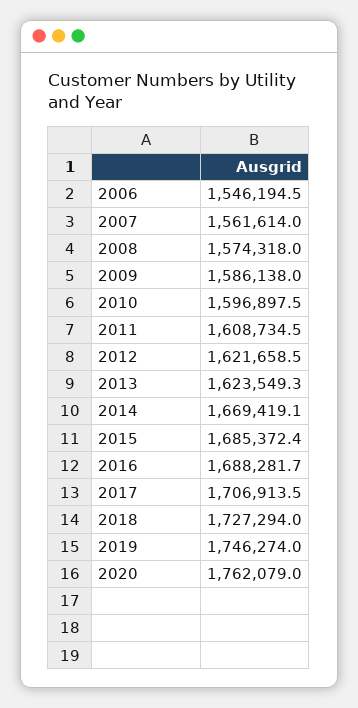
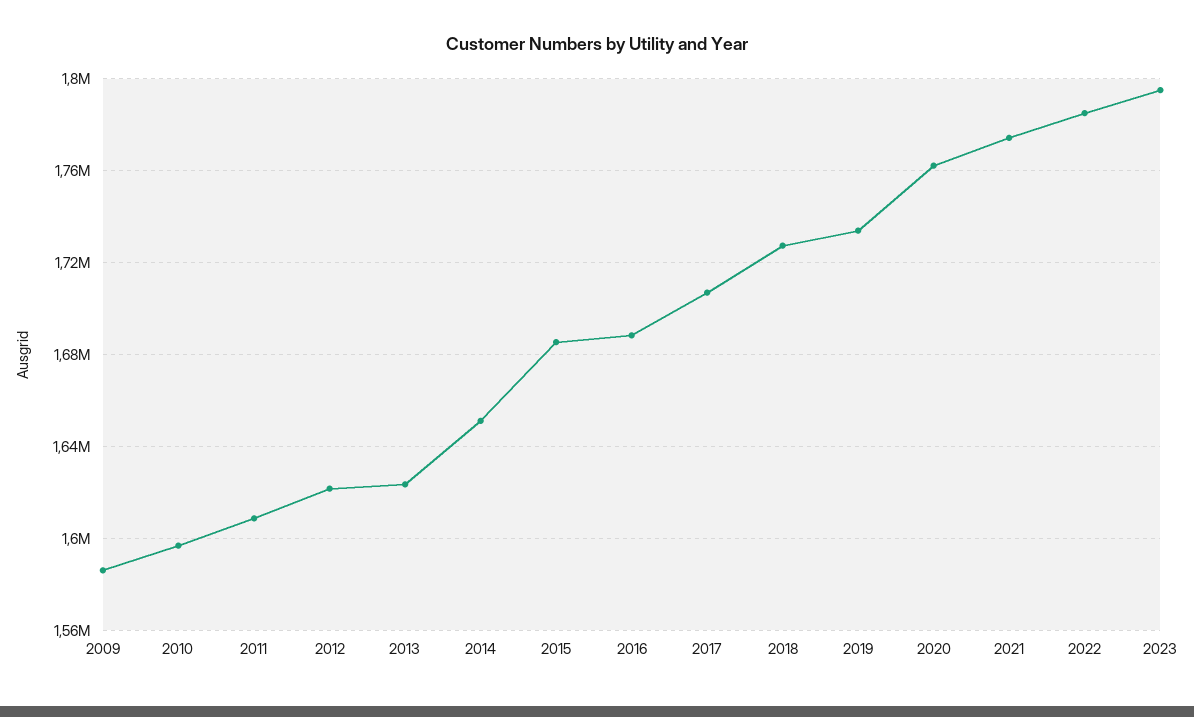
2006: 1546194.5 -> none
2007: 1561614 -> none
2008: 1574318 -> none
2014: 1669419.1 -> 1650000
2019: 1746274 -> 1735000
2021: none -> 1775000
2022: none -> 1785000
2023: none -> 1795000

